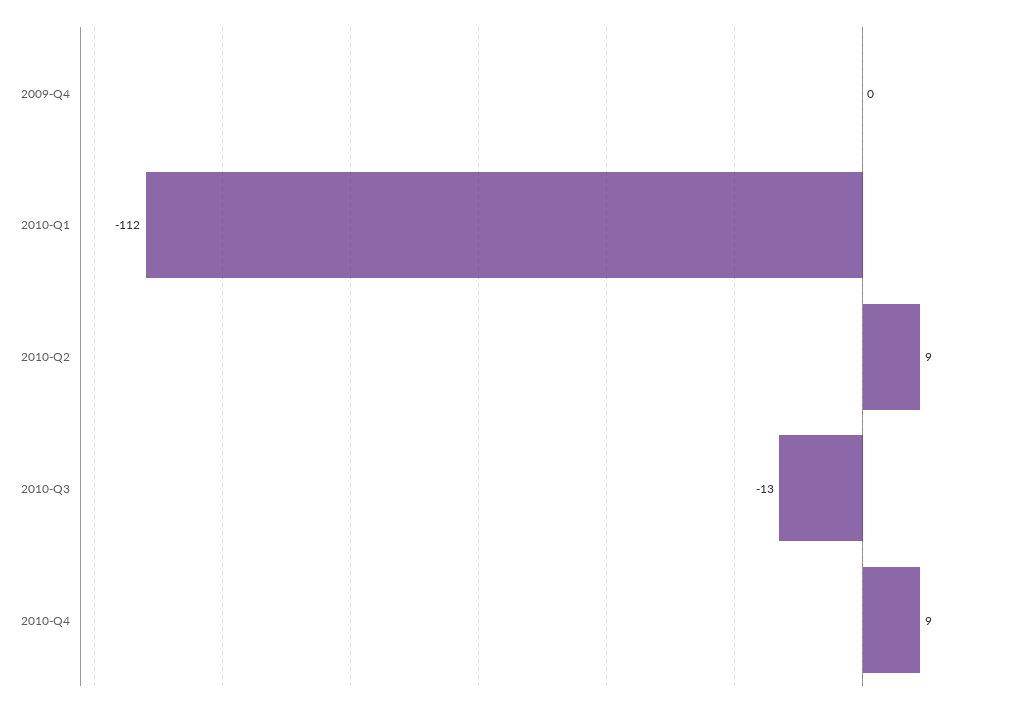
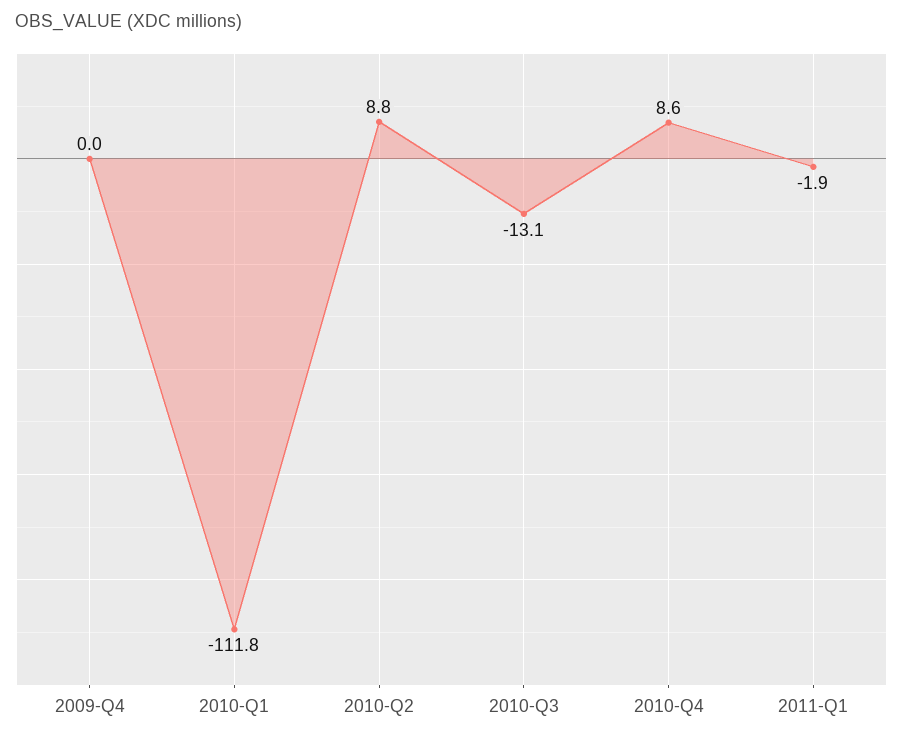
2011-Q1: none -> -1.9

